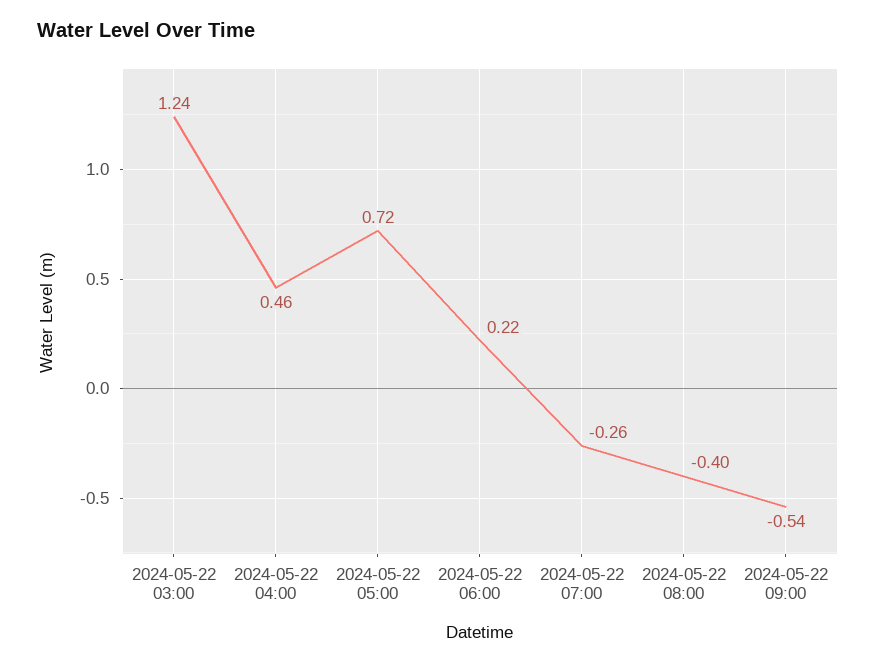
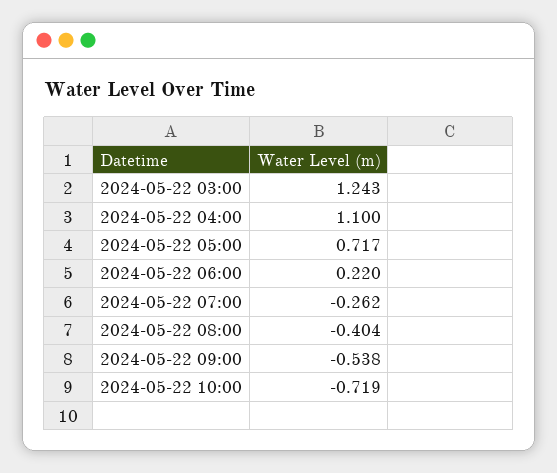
2024-05-22 04:00: 0.46 -> 1.1
2024-05-22 10:00: none -> -0.719

